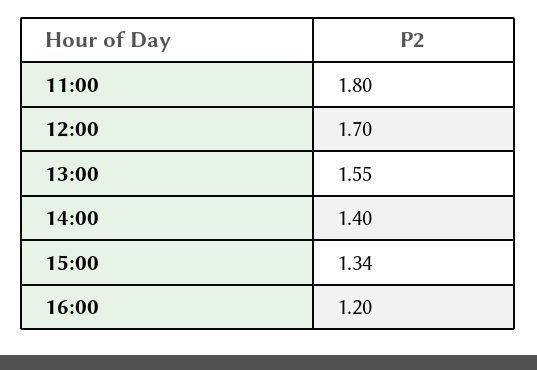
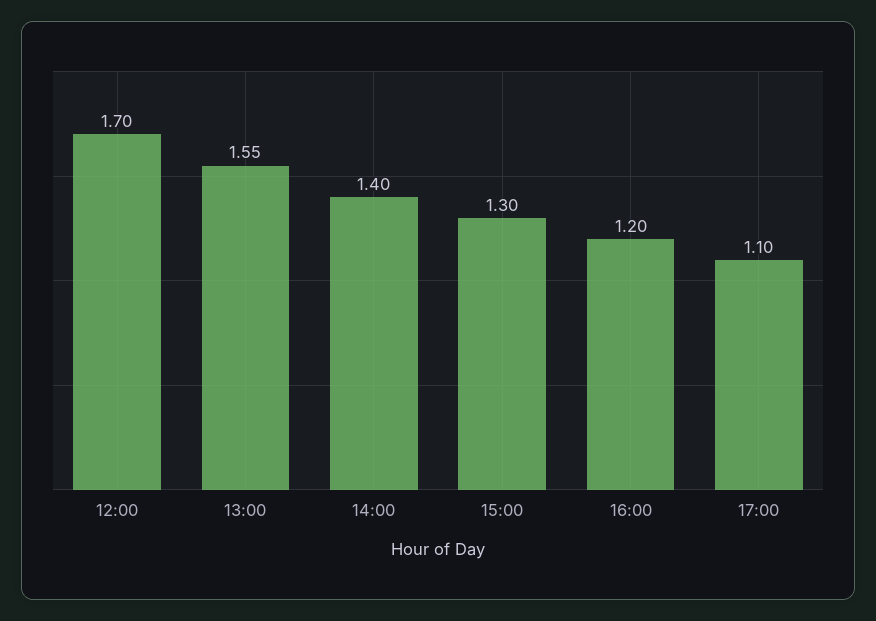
11:00: 1.8 -> none
15:00: 1.34 -> 1.3
17:00: none -> 1.1

